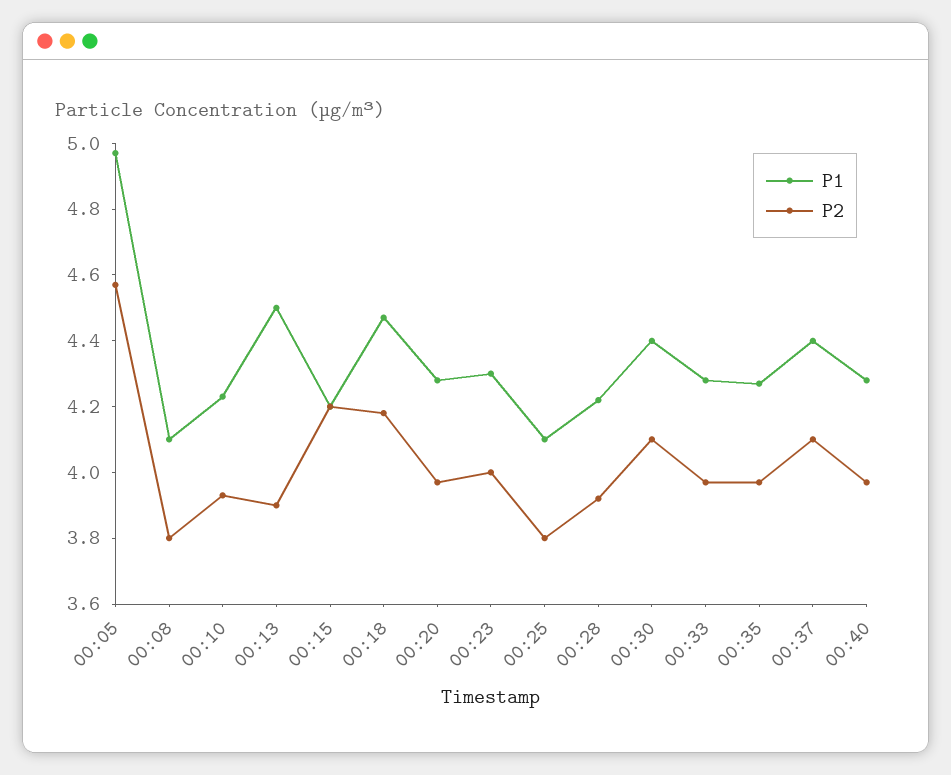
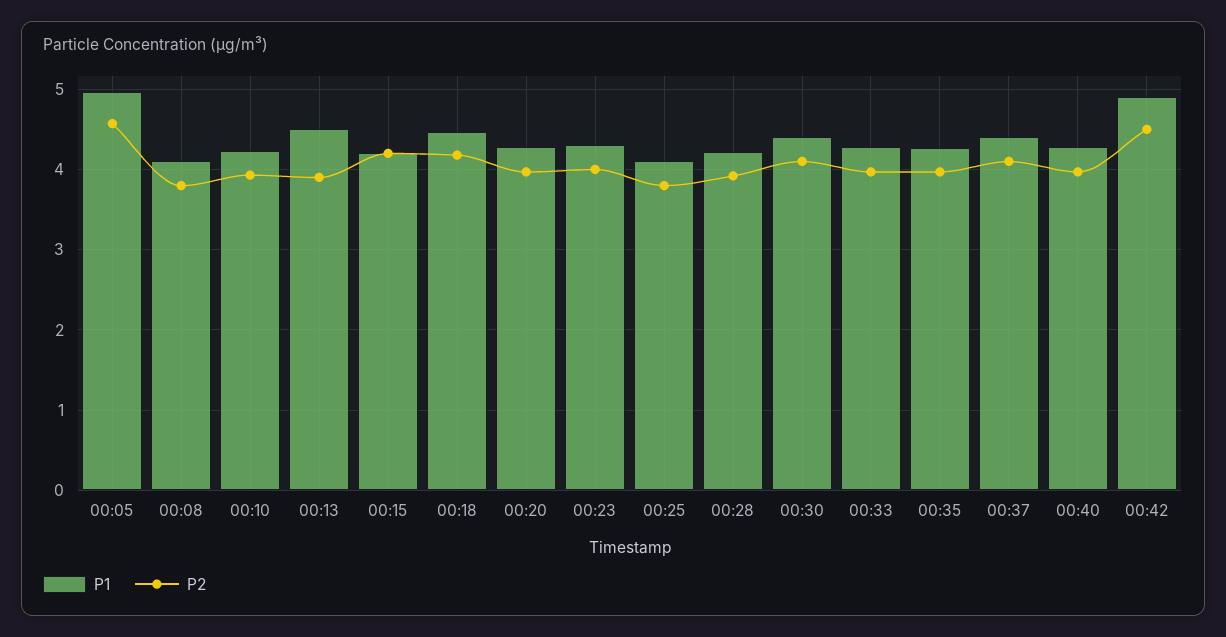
P1, 00:42: none -> 4.9
P2, 00:42: none -> 4.5

